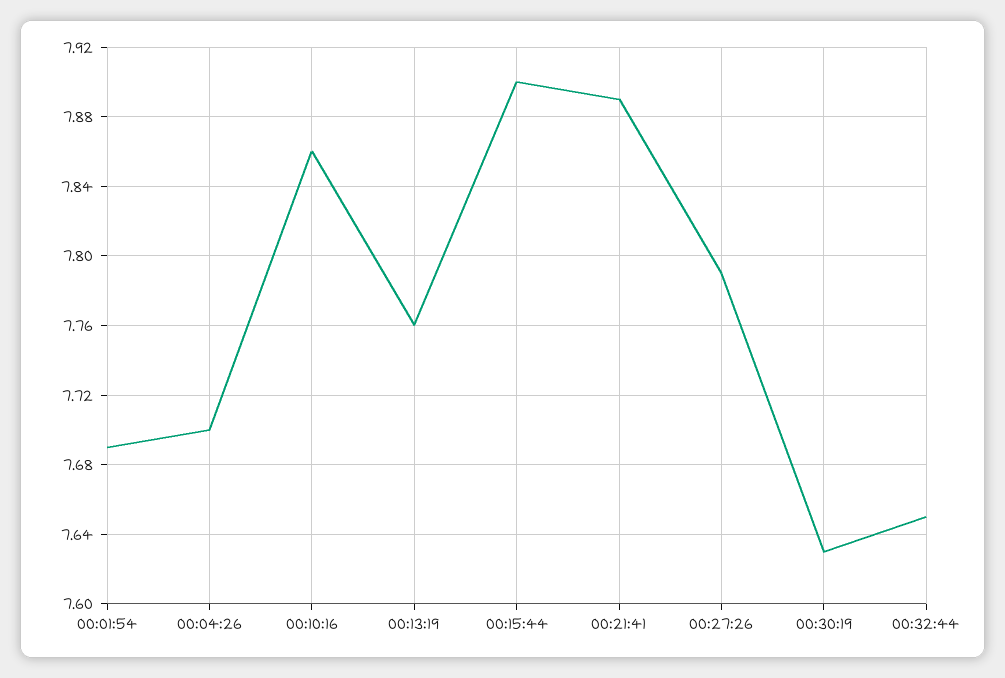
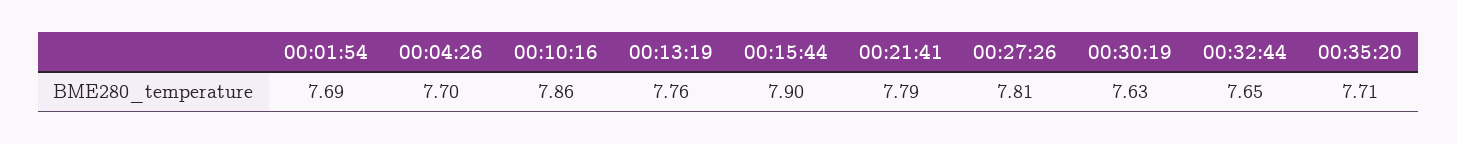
00:21:41: 7.89 -> 7.79
00:27:26: 7.79 -> 7.81
00:35:20: none -> 7.71

